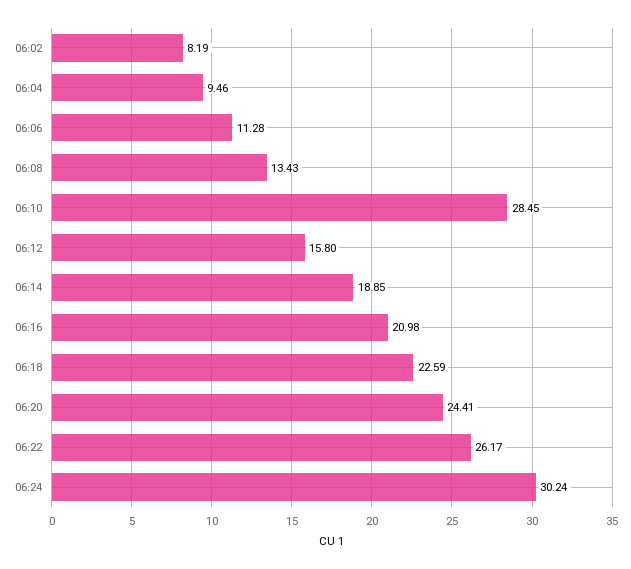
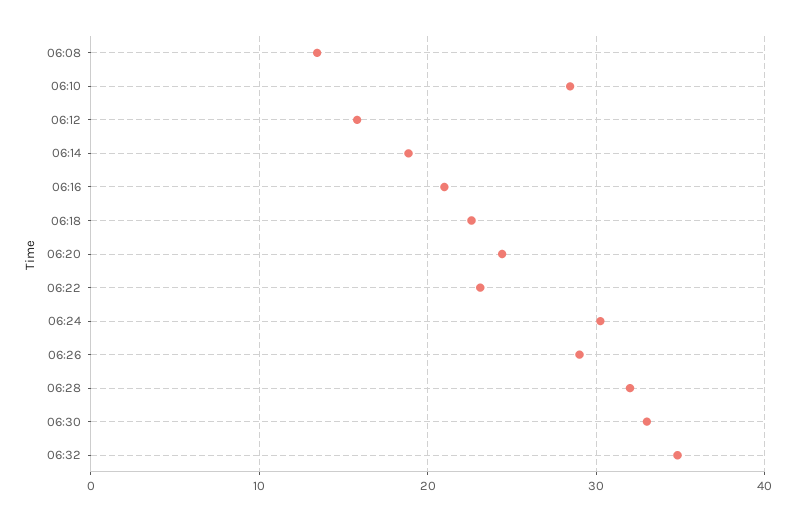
06:02: 8.19 -> none
06:04: 9.46 -> none
06:06: 11.28 -> none
06:22: 26.17 -> 23
06:26: none -> 29
06:28: none -> 32
06:30: none -> 33
06:32: none -> 35

